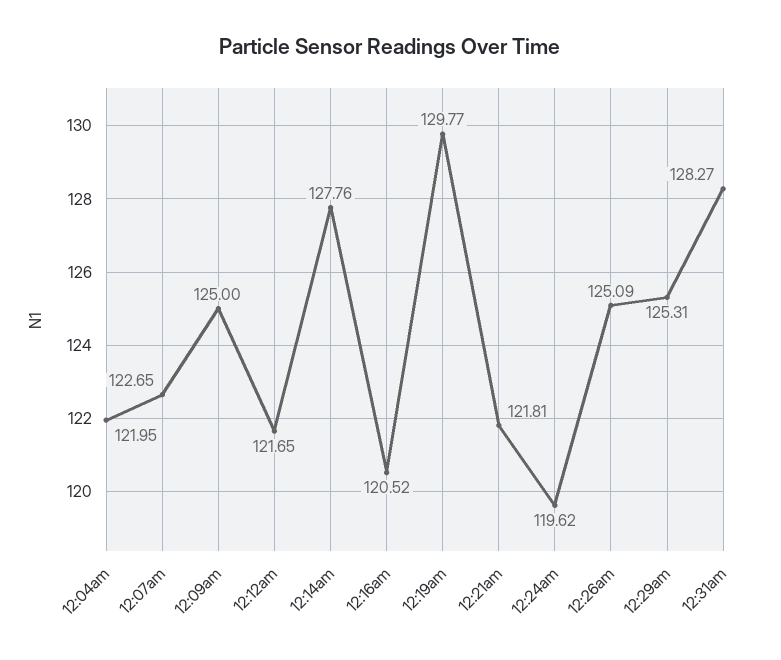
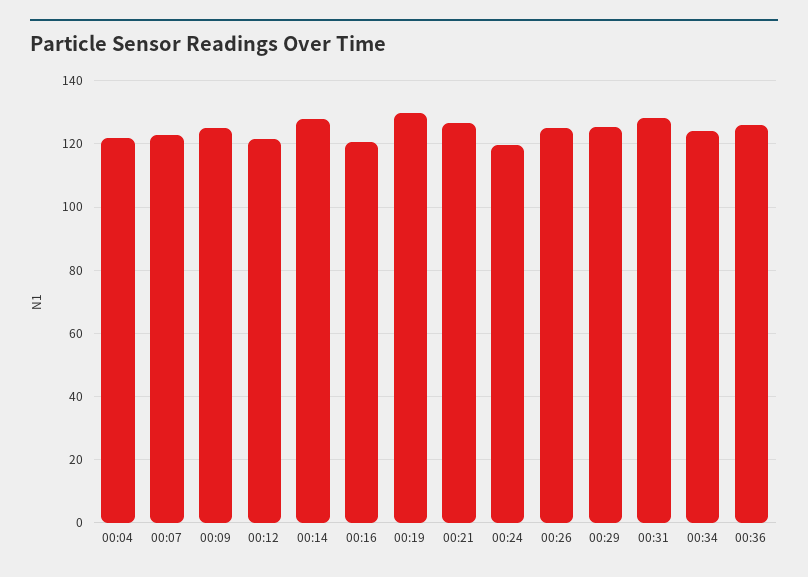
12:21am: 121.81 -> 126
00:34: none -> 124
00:36: none -> 126

